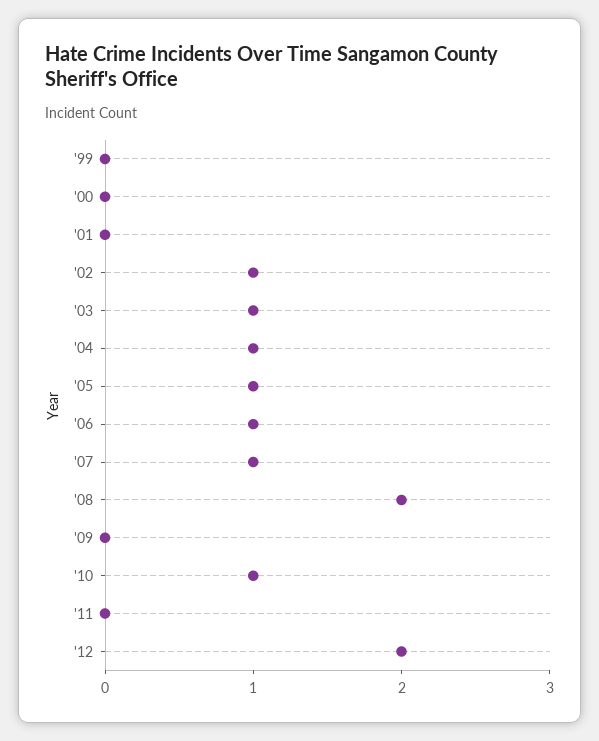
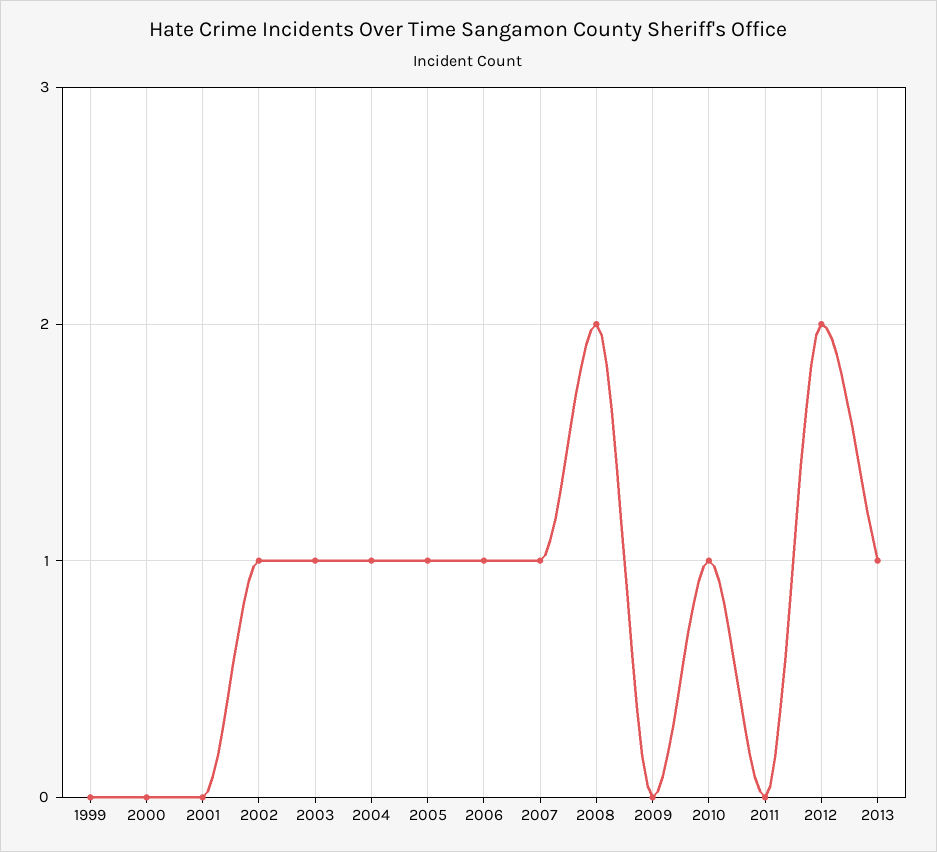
2013: none -> 1

